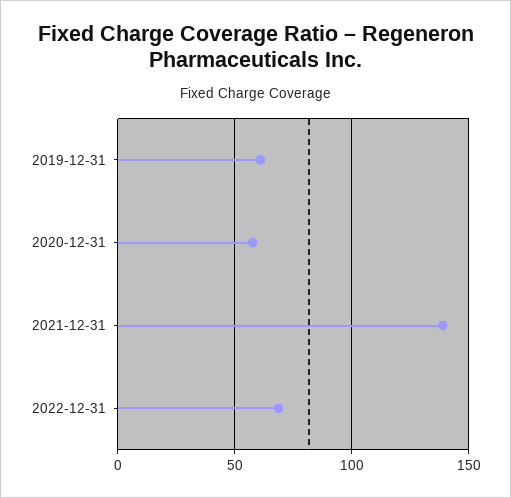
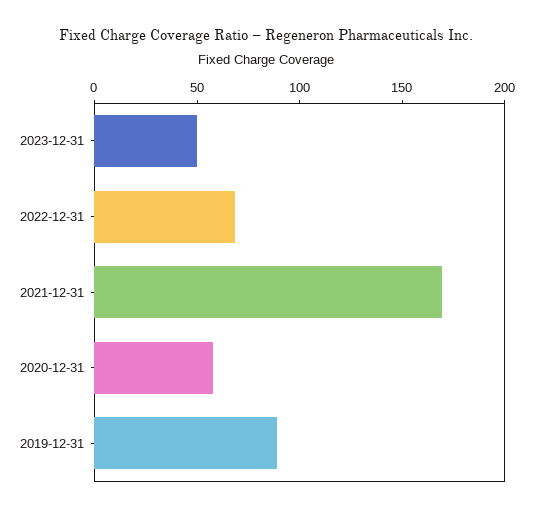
2019-12-31: 60 -> 90
2021-12-31: 140 -> 170
2023-12-31: none -> 50

